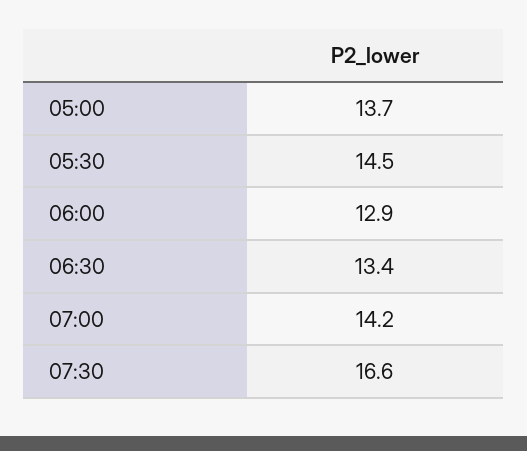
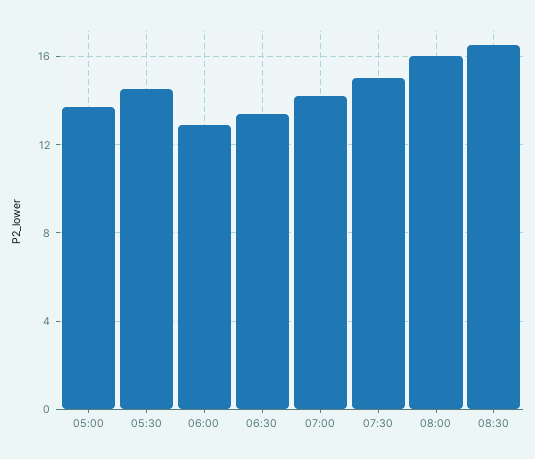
07:30: 16.6 -> 15
08:00: none -> 16
08:30: none -> 16.5

